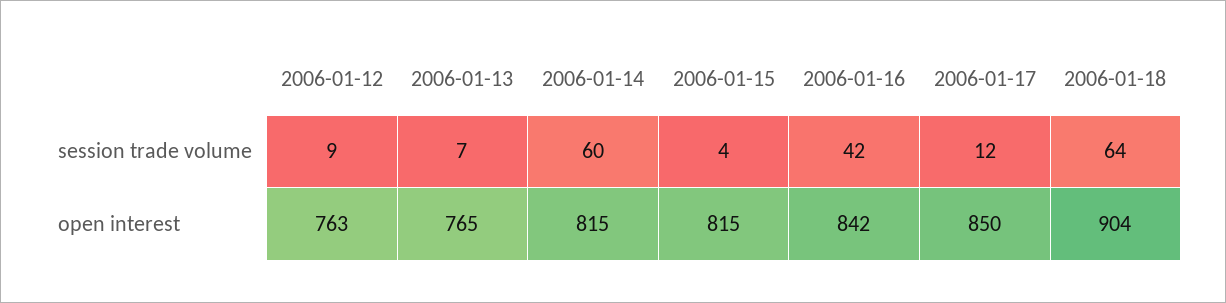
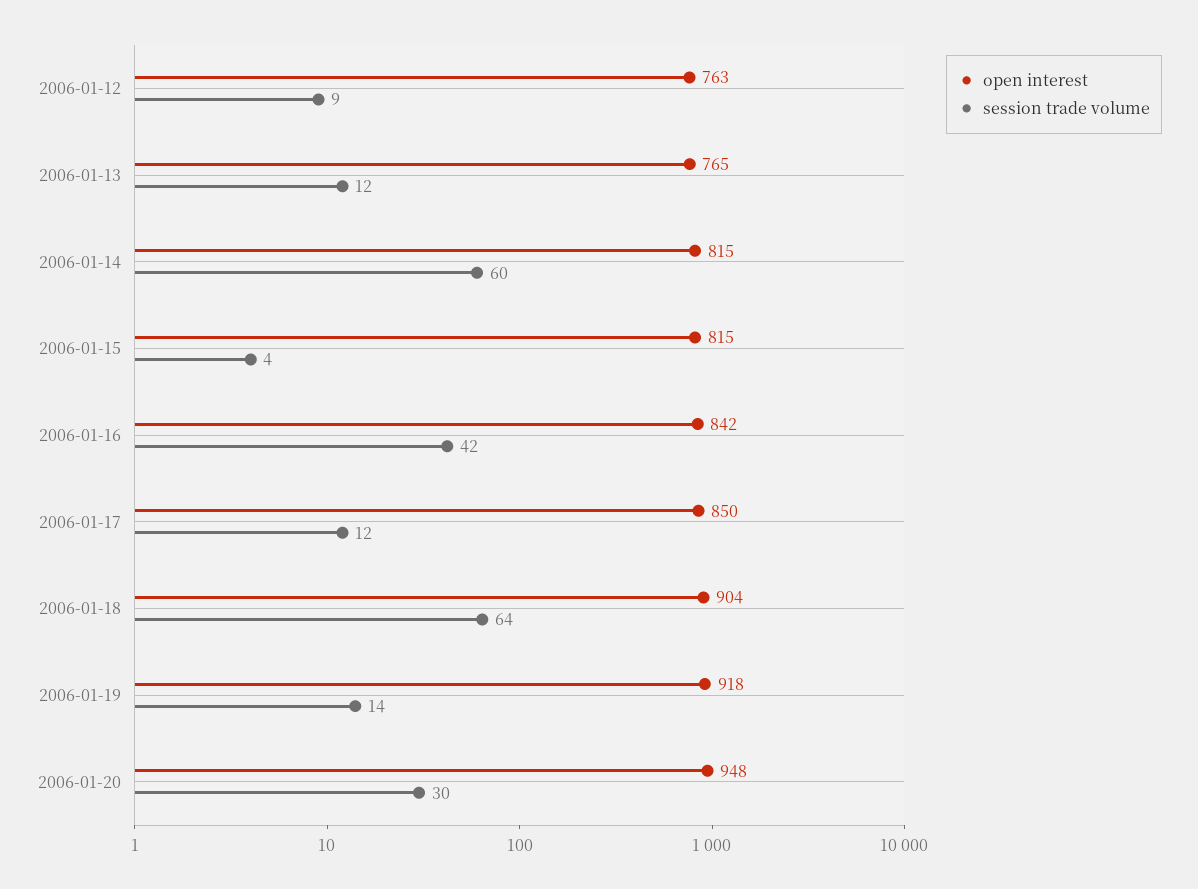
session trade volume, 2006-01-13: 7 -> 12
open interest, 2006-01-19: none -> 918
session trade volume, 2006-01-19: none -> 14
open interest, 2006-01-20: none -> 948
session trade volume, 2006-01-20: none -> 30

